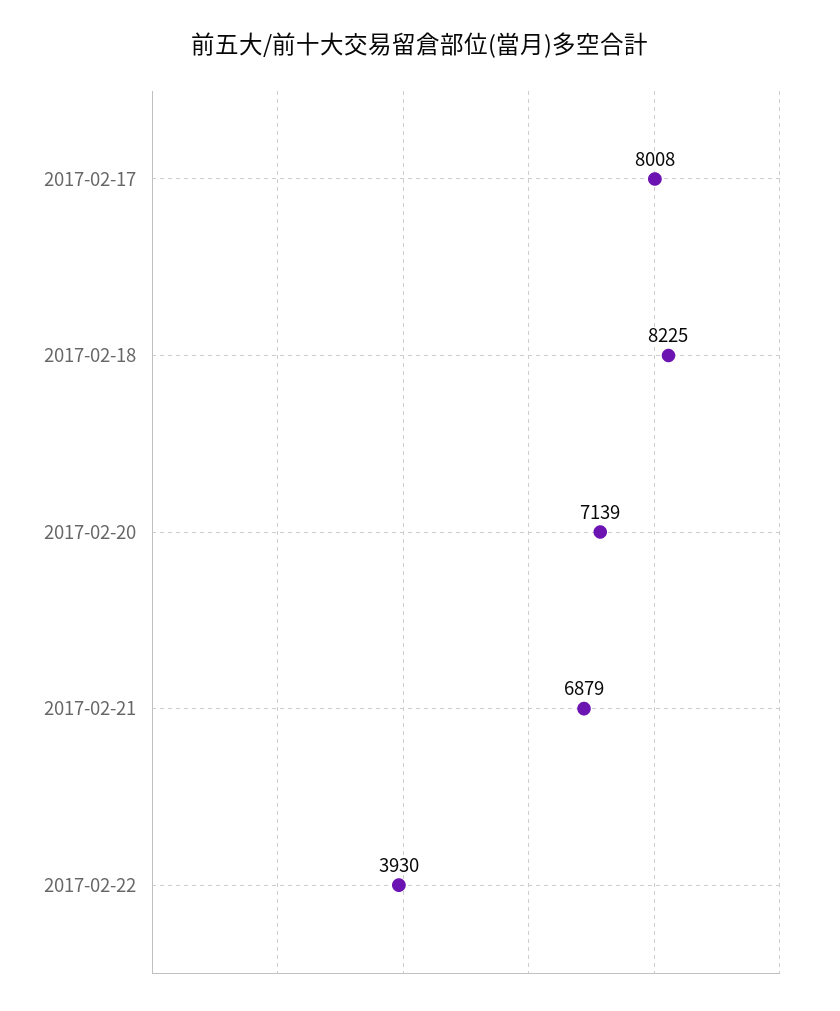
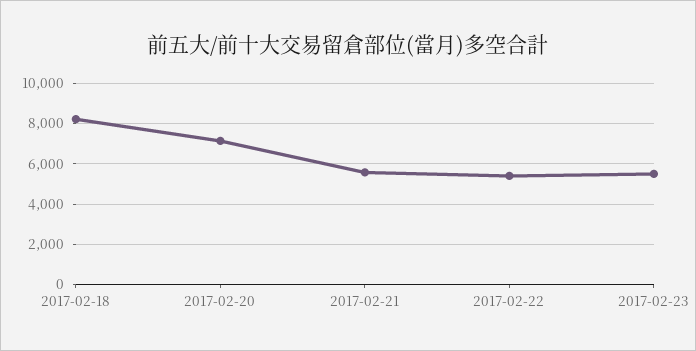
2017-02-17: 8008 -> none
2017-02-21: 6879 -> 5500
2017-02-22: 3930 -> 5500
2017-02-23: none -> 5500

